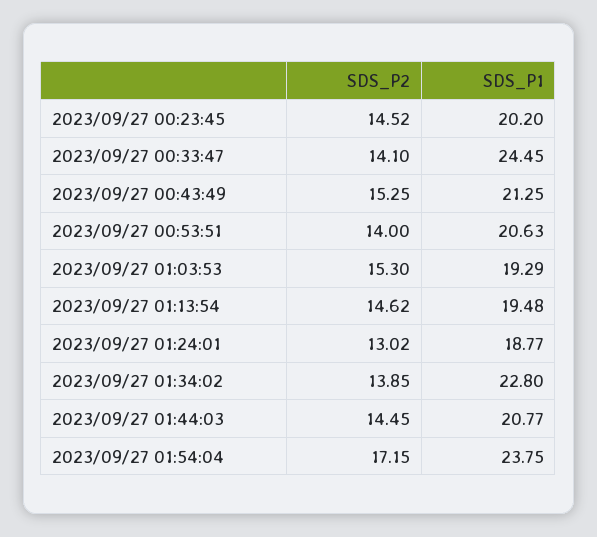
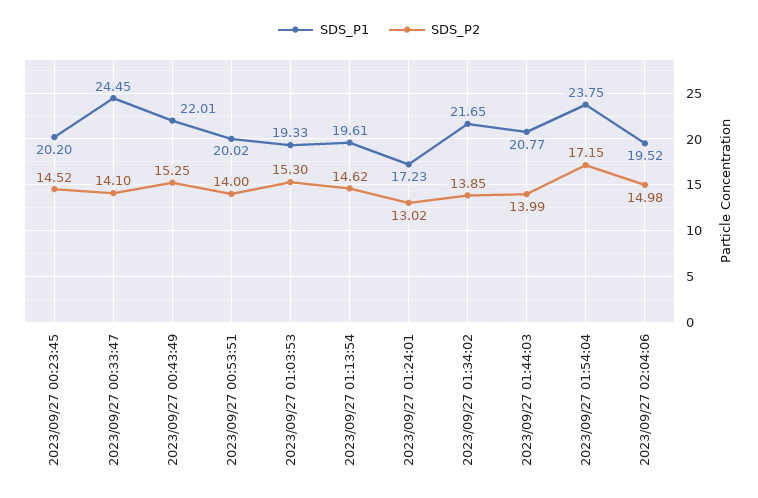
SDS_P1, 2023/09/27 00:43:49: 21.25 -> 22.01
SDS_P1, 2023/09/27 00:53:51: 20.63 -> 20.02
SDS_P1, 2023/09/27 01:03:53: 19.29 -> 19.33
SDS_P1, 2023/09/27 01:13:54: 19.48 -> 19.61
SDS_P1, 2023/09/27 01:24:01: 18.77 -> 17.23
SDS_P1, 2023/09/27 01:34:02: 22.8 -> 21.65
SDS_P2, 2023/09/27 01:44:03: 14.45 -> 13.99
SDS_P1, 2023/09/27 02:04:06: none -> 19.52
SDS_P2, 2023/09/27 02:04:06: none -> 14.98

